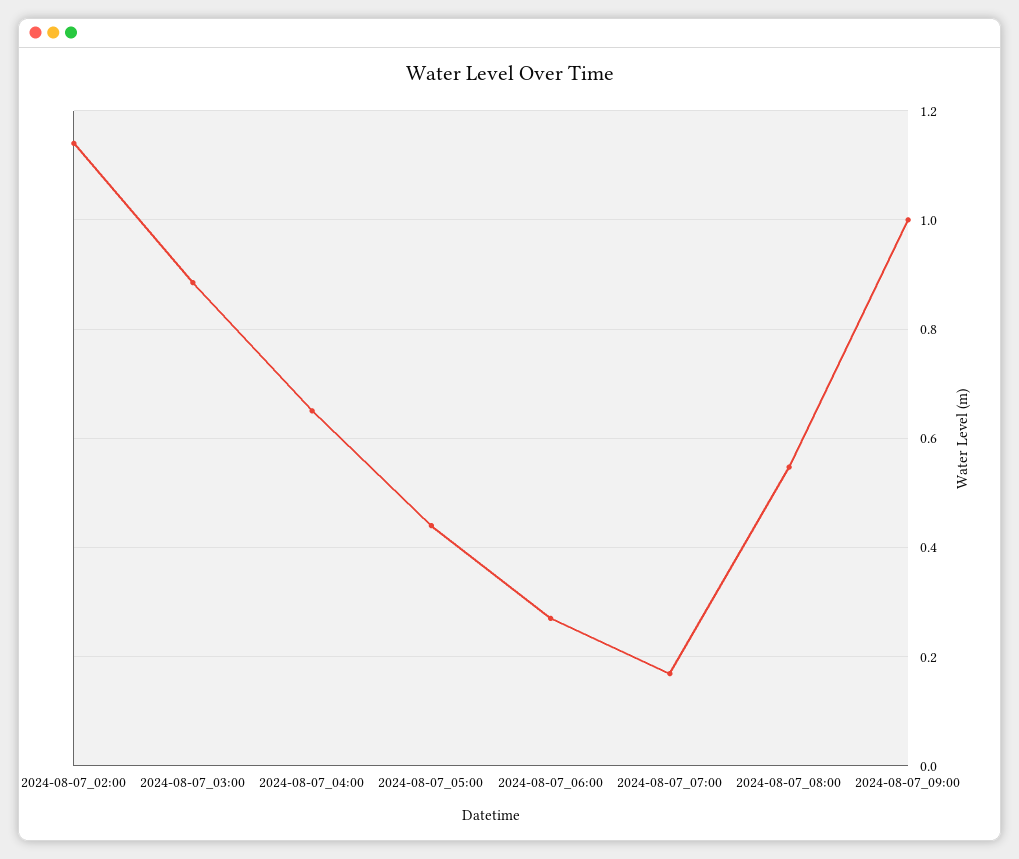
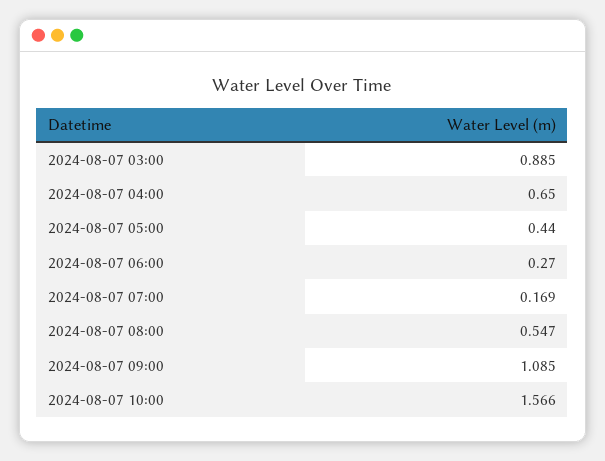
2024-08-07_02:00: 1.14 -> none
2024-08-07_09:00: 1 -> 1.085
2024-08-07 10:00: none -> 1.566

